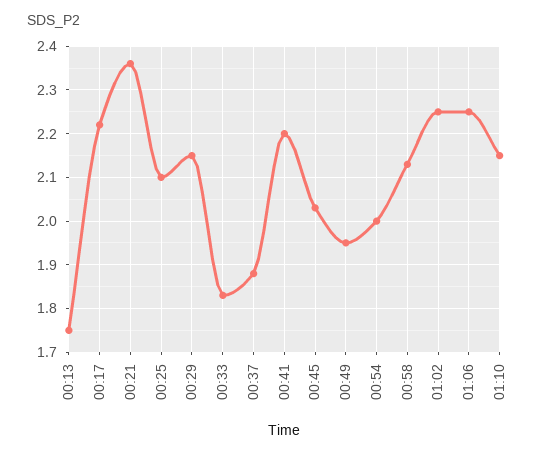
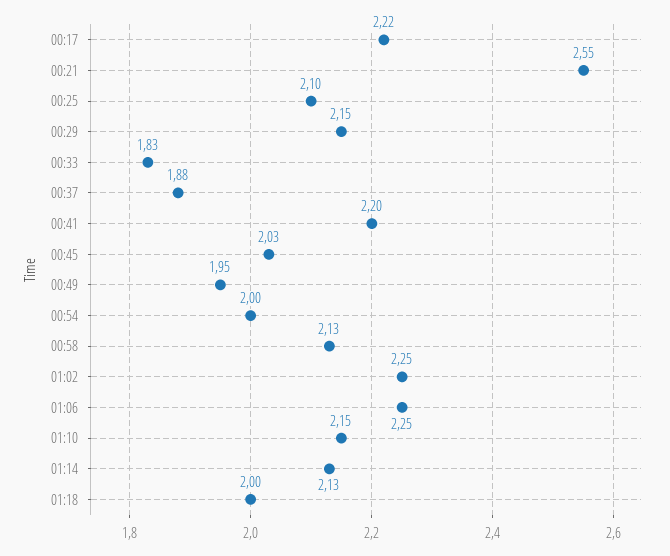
00:13: 1.75 -> none
00:21: 2.35 -> 2.55
01:14: none -> 2.13
01:18: none -> 2

